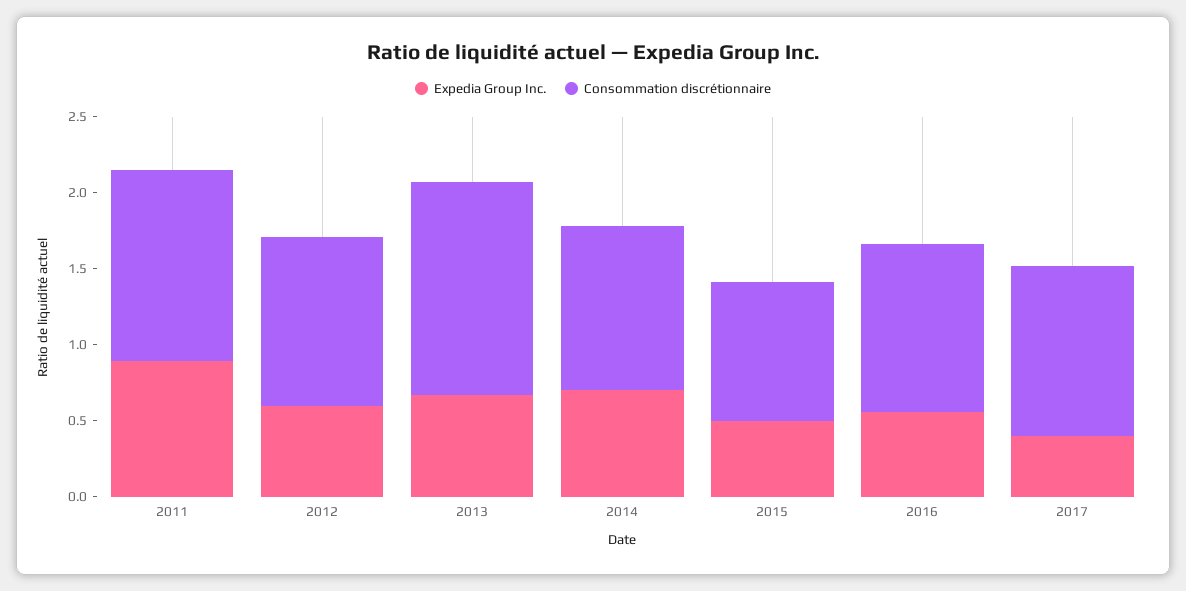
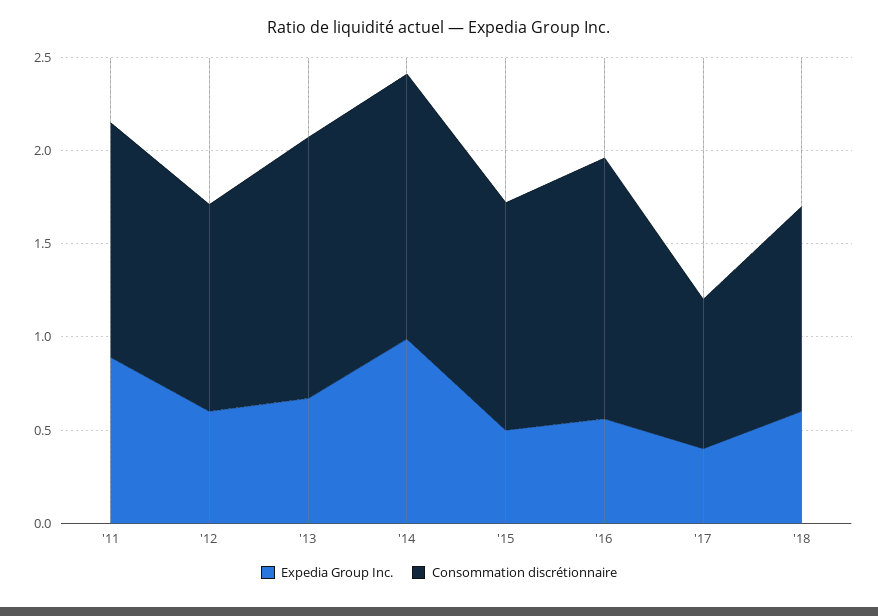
Expedia Group Inc., 2014: 0.7 -> 1
Consommation discrétionnaire, 2014: 1.1 -> 1.4
Consommation discrétionnaire, 2015: 0.9 -> 1.2
Consommation discrétionnaire, 2016: 1.1 -> 1.4
Consommation discrétionnaire, 2017: 1.1 -> 0.8
Expedia Group Inc., '18: none -> 0.6
Consommation discrétionnaire, '18: none -> 1.1

